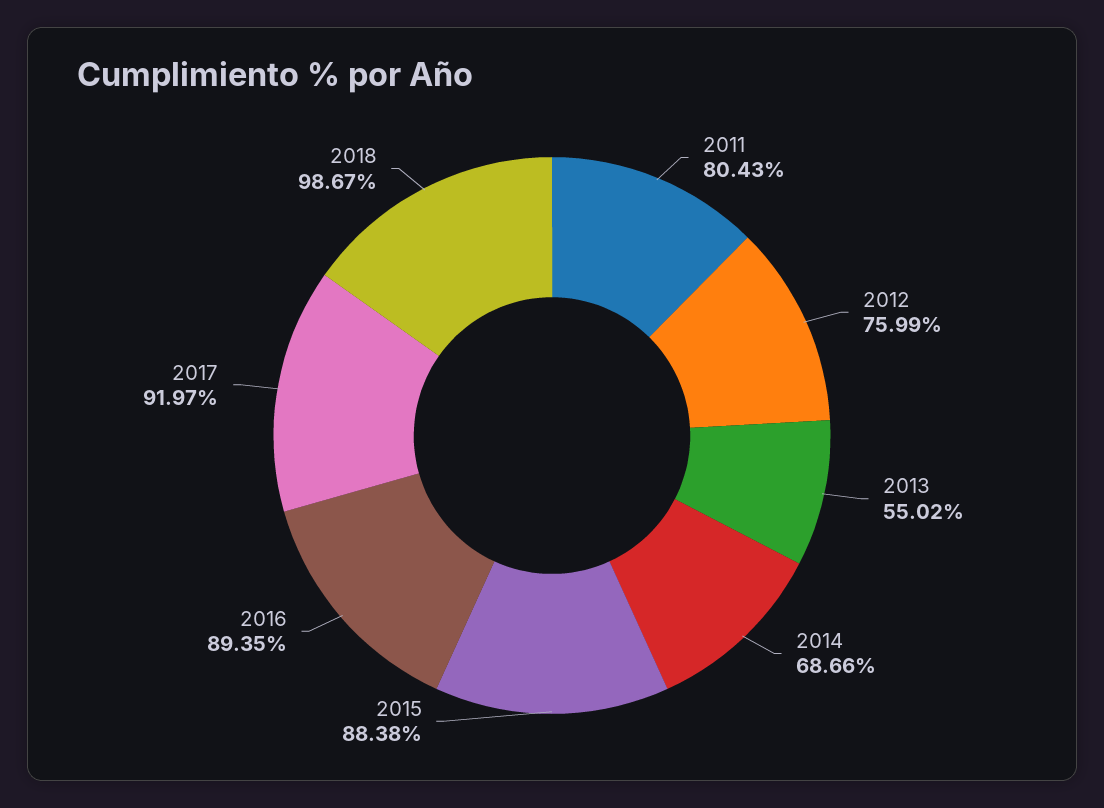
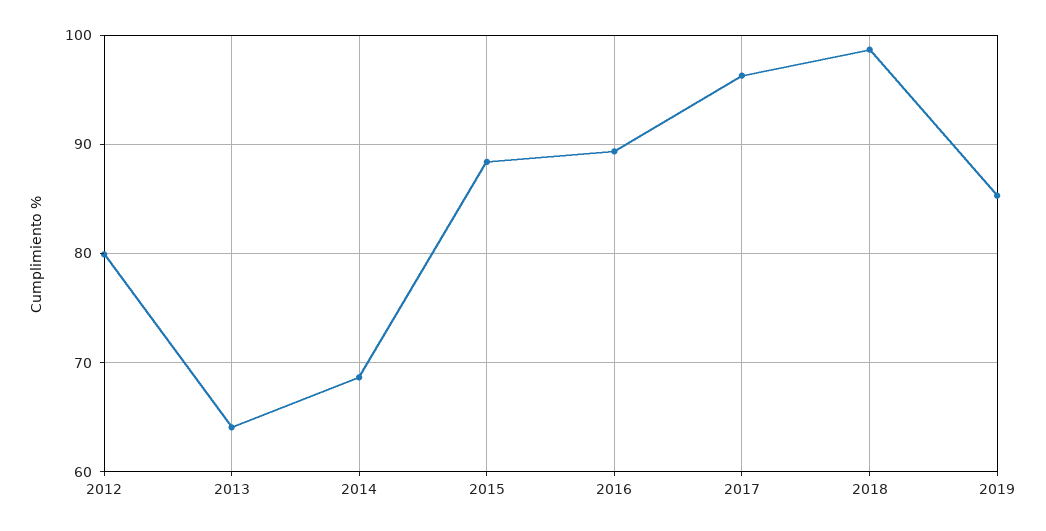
2011: 80.43 -> none
2012: 75.99 -> 80
2013: 55.02 -> 64
2017: 91.97 -> 96
2019: none -> 85

